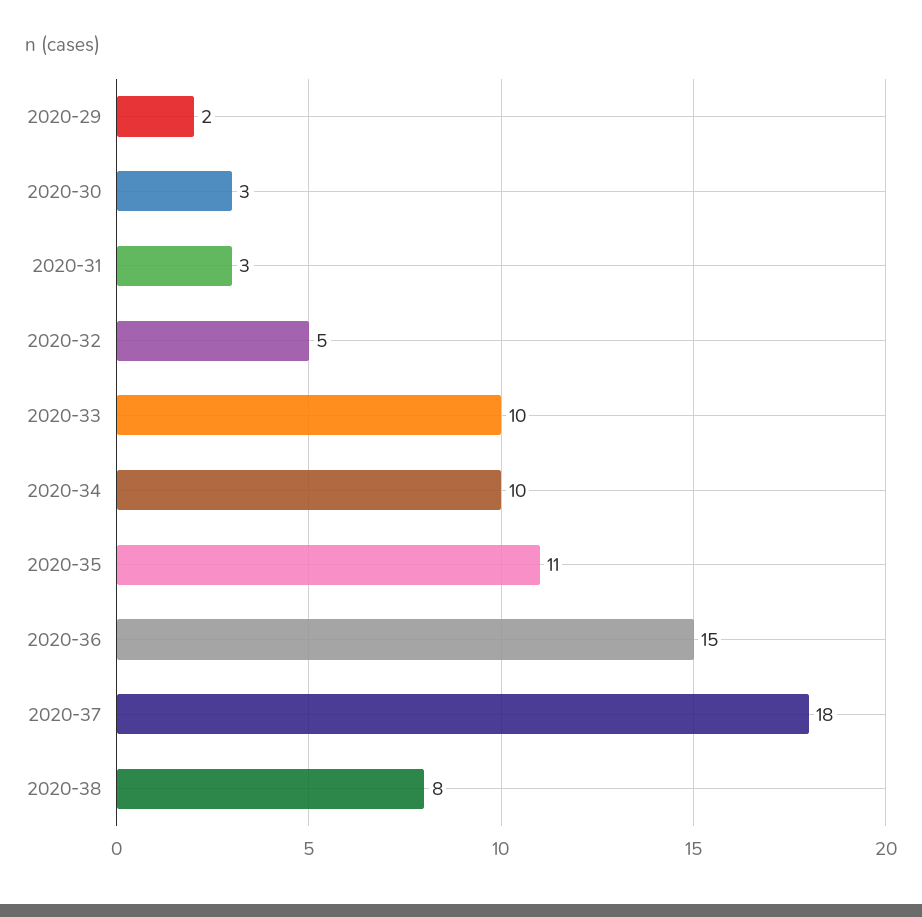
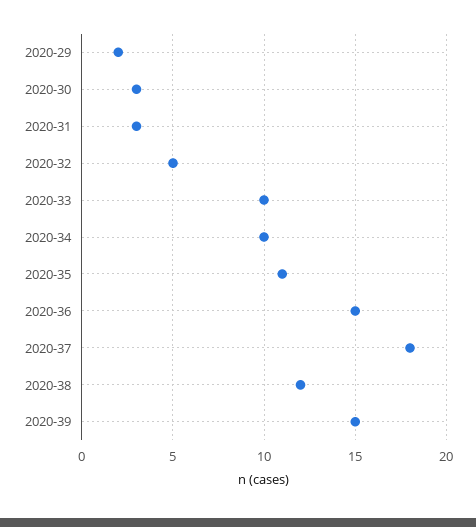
2020-38: 8 -> 12
2020-39: none -> 15

